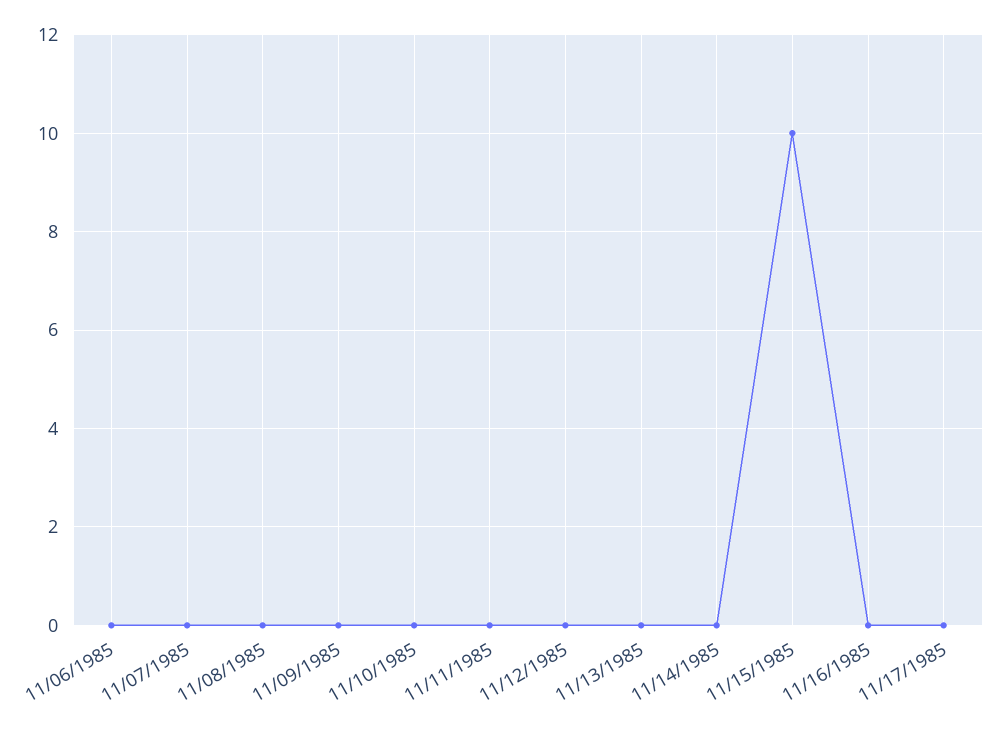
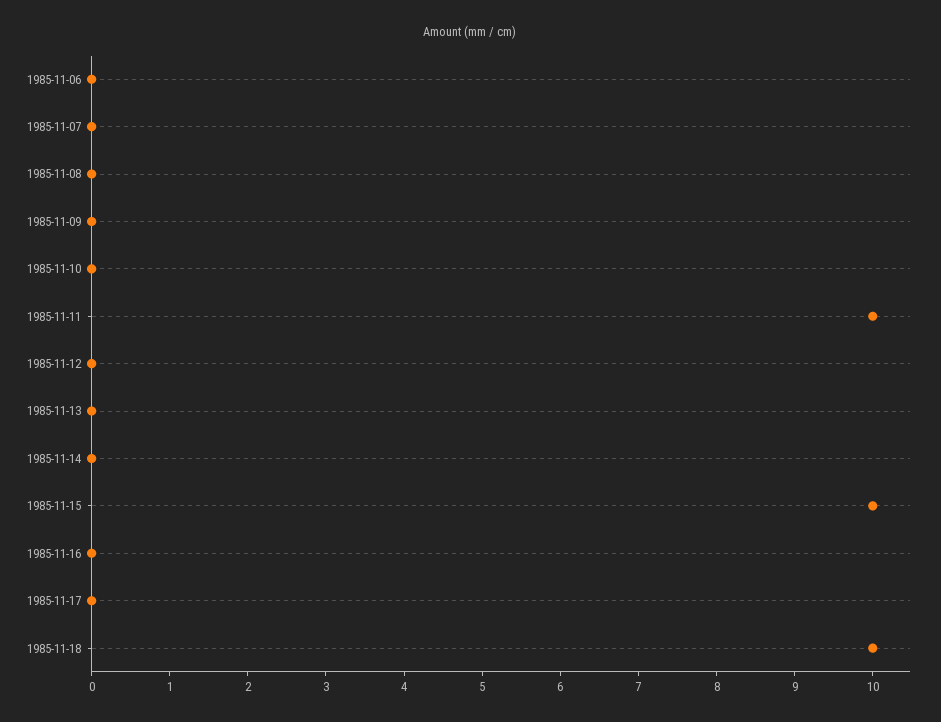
11/11/1985: 0 -> 10
1985-11-18: none -> 10

